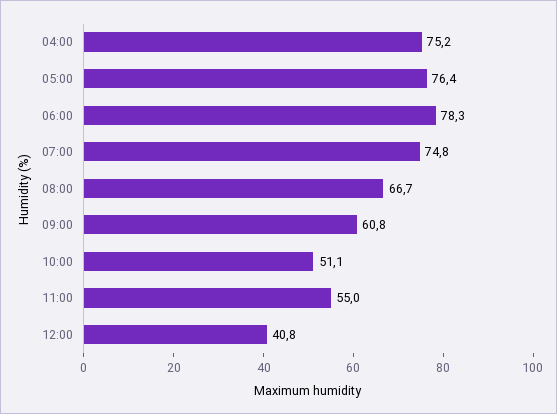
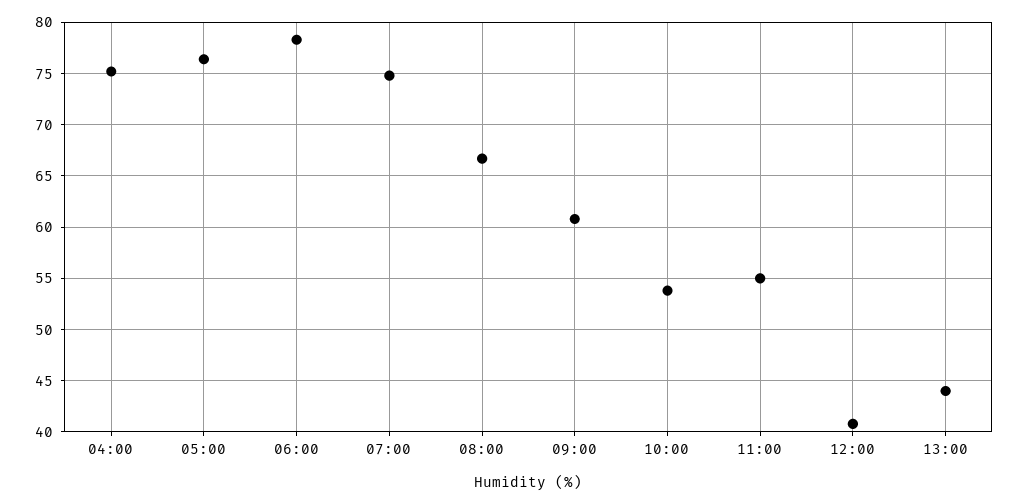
10:00: 51.1 -> 54
13:00: none -> 44

